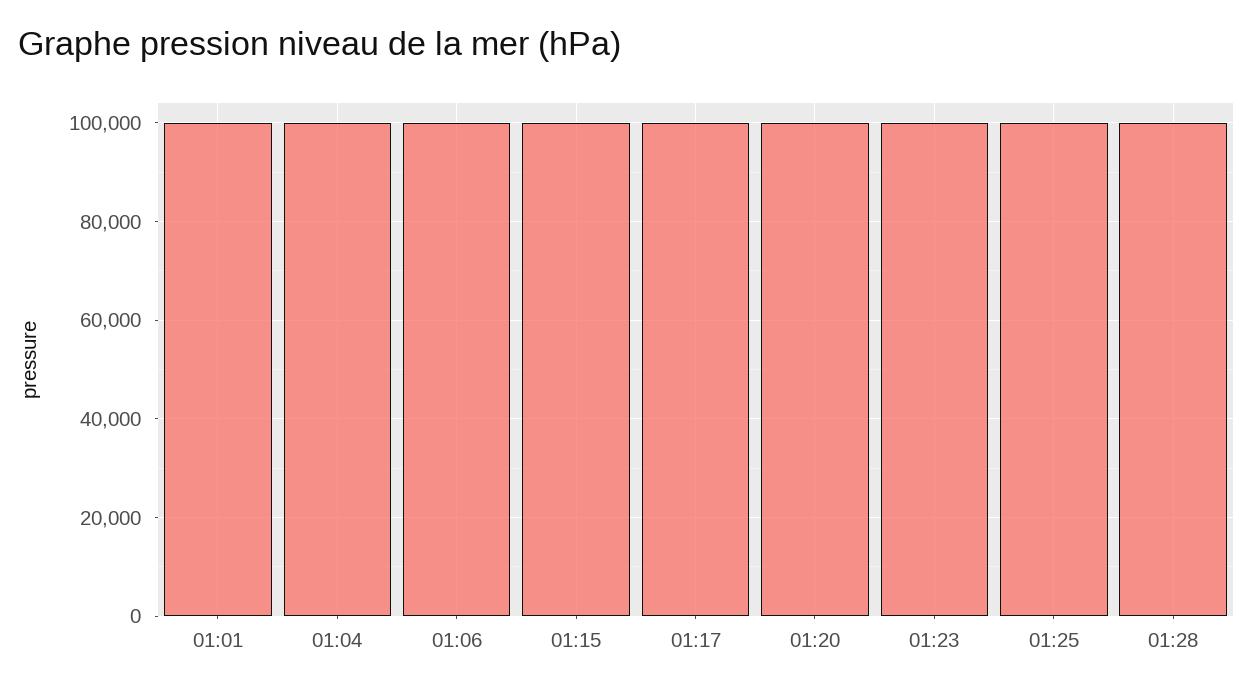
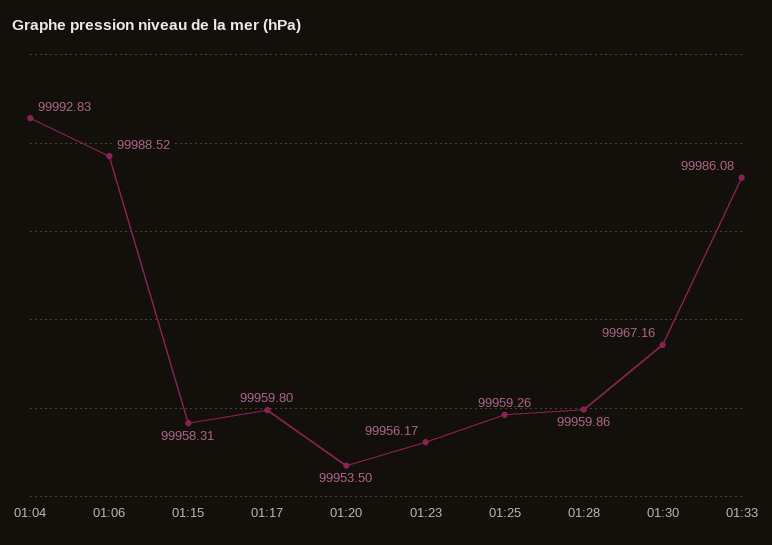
01:01: 100000 -> none
01:30: none -> 99967.16
01:33: none -> 99986.08

